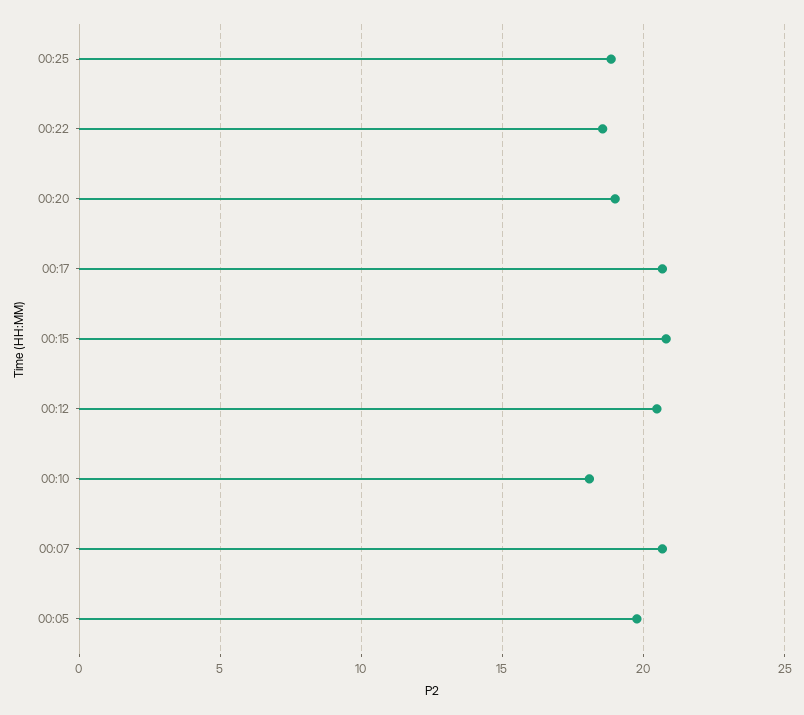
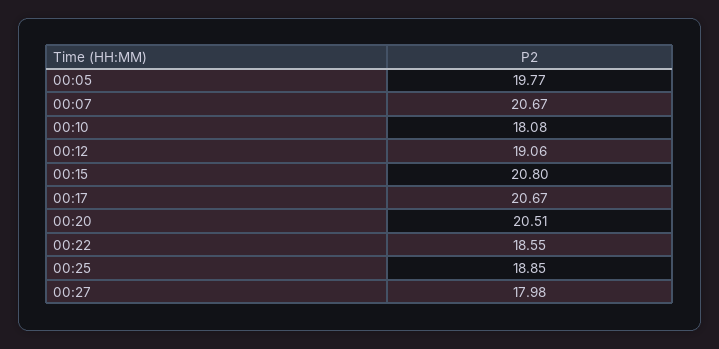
00:20: 19 -> 20.51
00:12: 20.5 -> 19.06
00:27: none -> 17.98

